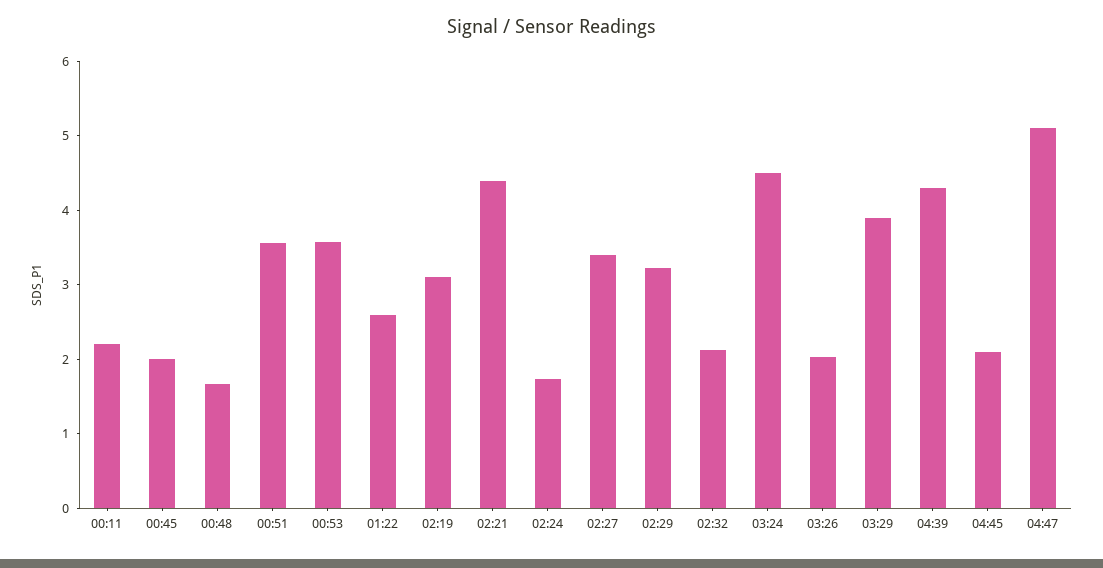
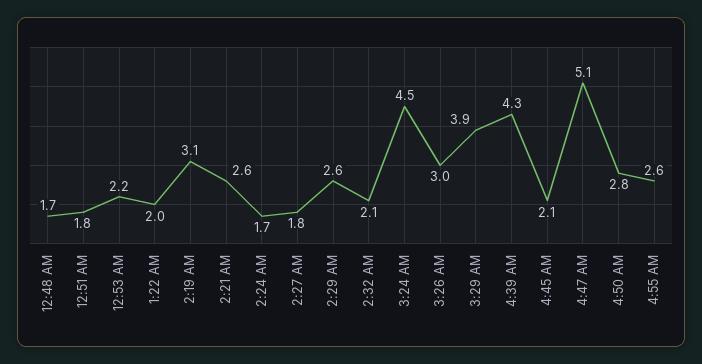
00:11: 2.2 -> none
00:45: 2 -> none
00:51: 3.6 -> 1.8
00:53: 3.6 -> 2.2
01:22: 2.6 -> 2
02:21: 4.4 -> 2.6
02:27: 3.4 -> 1.8
02:29: 3.2 -> 2.6
03:26: 2 -> 3
4:50 AM: none -> 2.8
4:55 AM: none -> 2.6

